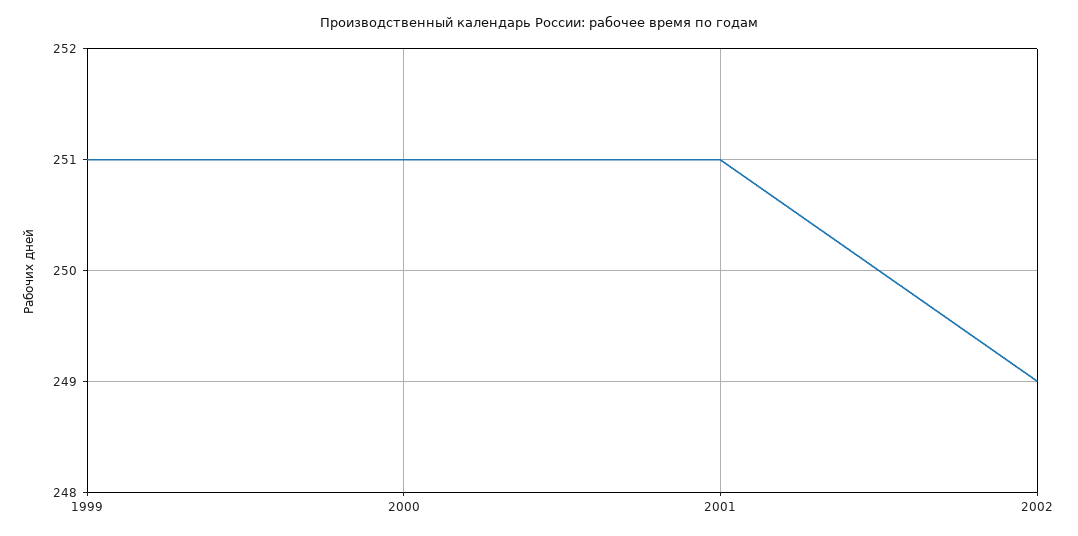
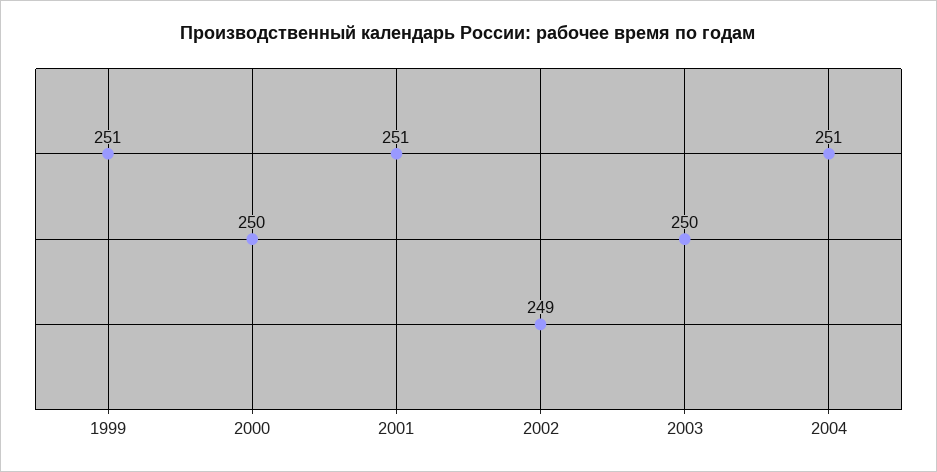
2000: 251 -> 250
2003: none -> 250
2004: none -> 251

